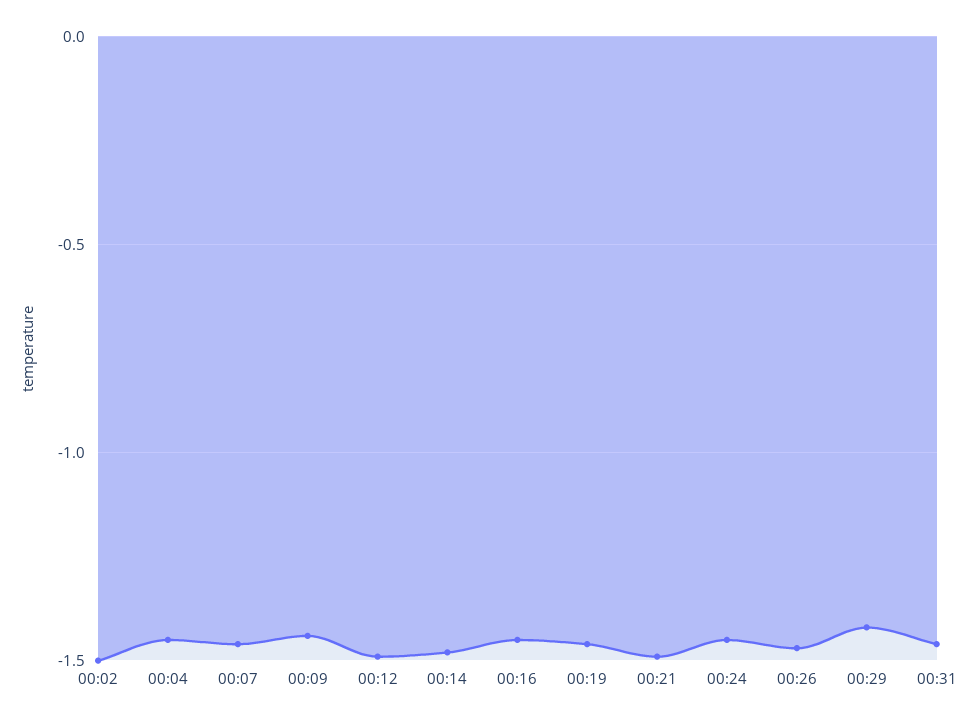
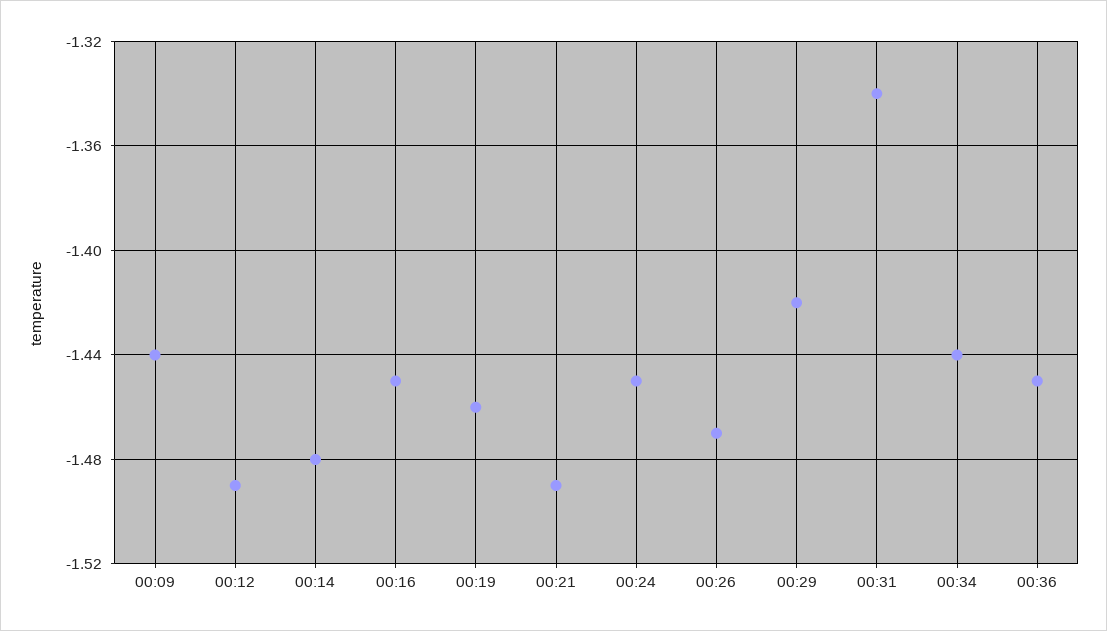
00:02: -1.5 -> none
00:04: -1.45 -> none
00:07: -1.45 -> none
00:31: -1.45 -> -1.34
00:34: none -> -1.44
00:36: none -> -1.45

